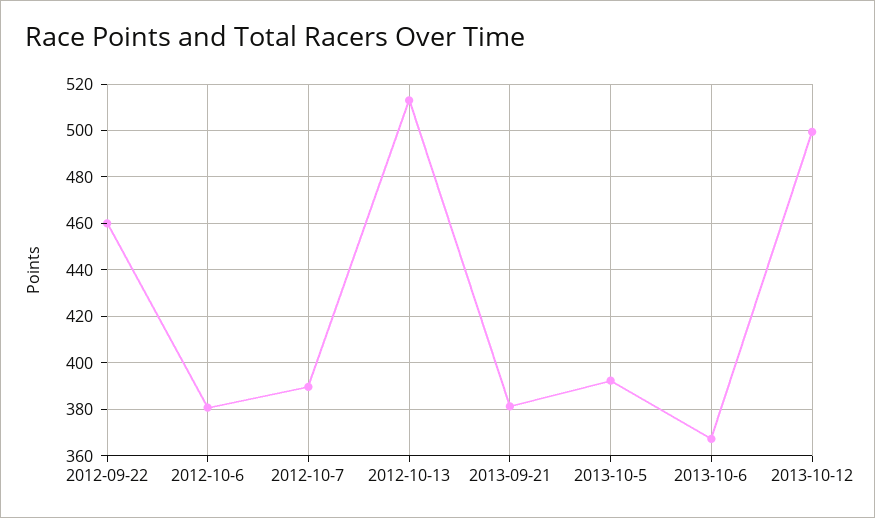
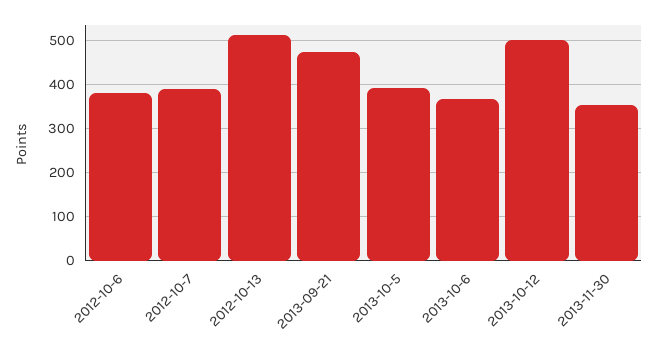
2012-09-22: 460 -> none
2013-09-21: 380 -> 480
2013-11-30: none -> 360

